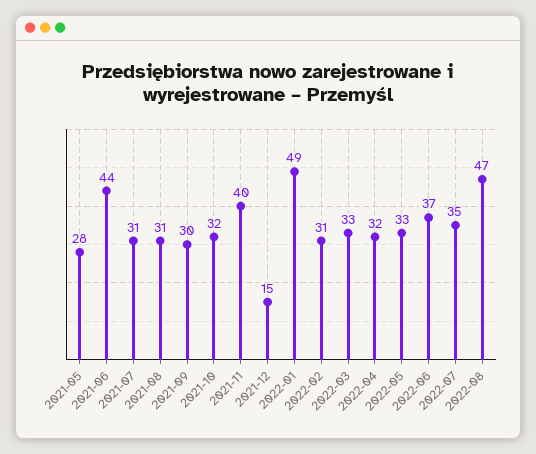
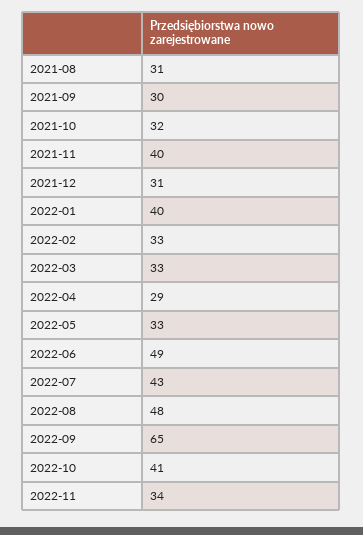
2021-05: 28 -> none
2021-06: 44 -> none
2021-07: 31 -> none
2021-12: 15 -> 31
2022-01: 49 -> 40
2022-02: 31 -> 33
2022-04: 32 -> 29
2022-06: 37 -> 49
2022-07: 35 -> 43
2022-08: 47 -> 48
2022-09: none -> 65
2022-10: none -> 41
2022-11: none -> 34

